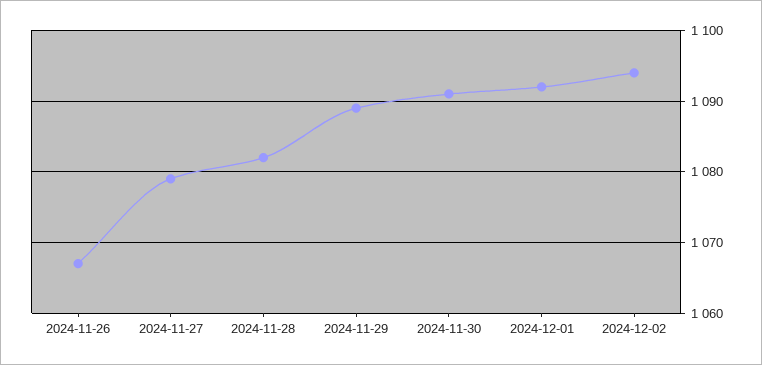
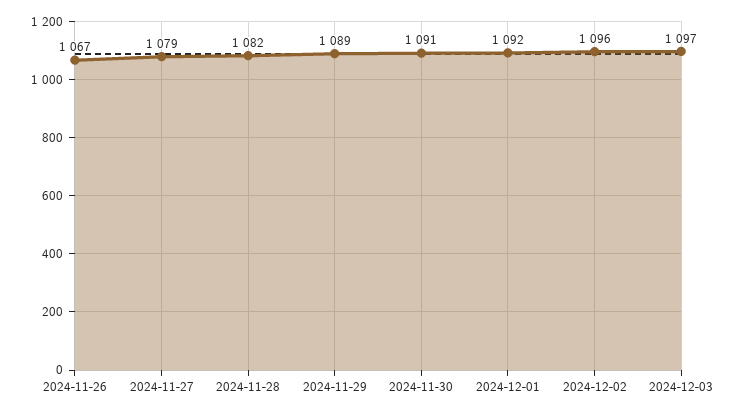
2024-12-02: 1094 -> 1096
2024-12-03: none -> 1097

